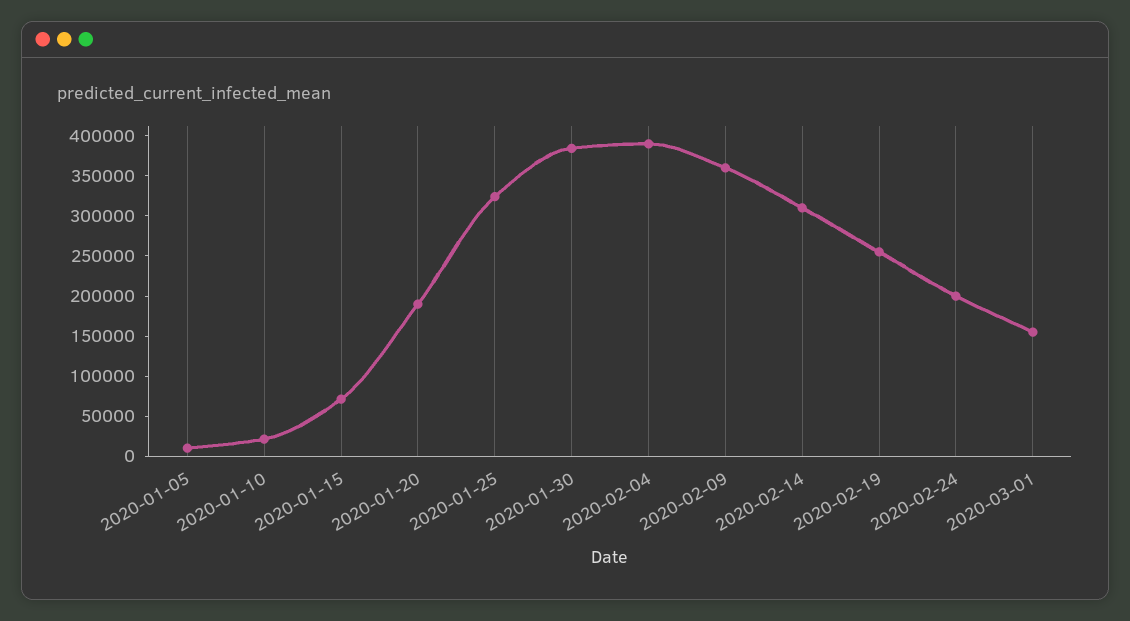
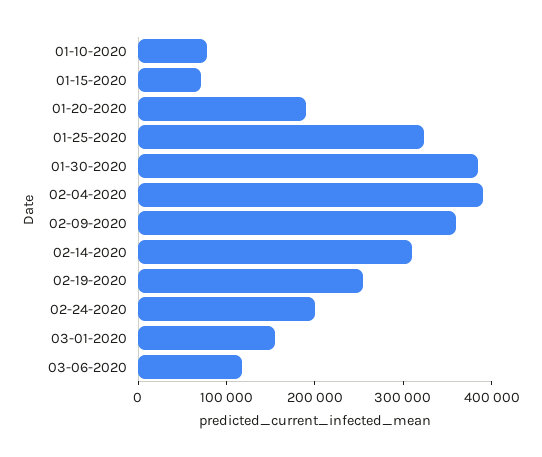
2020-01-05: 10000 -> none
2020-01-10: 20000 -> 80000
03-06-2020: none -> 120000

